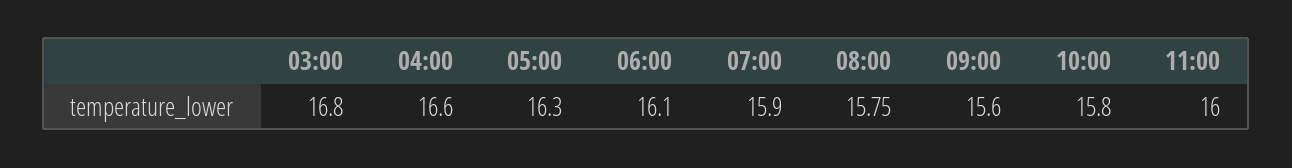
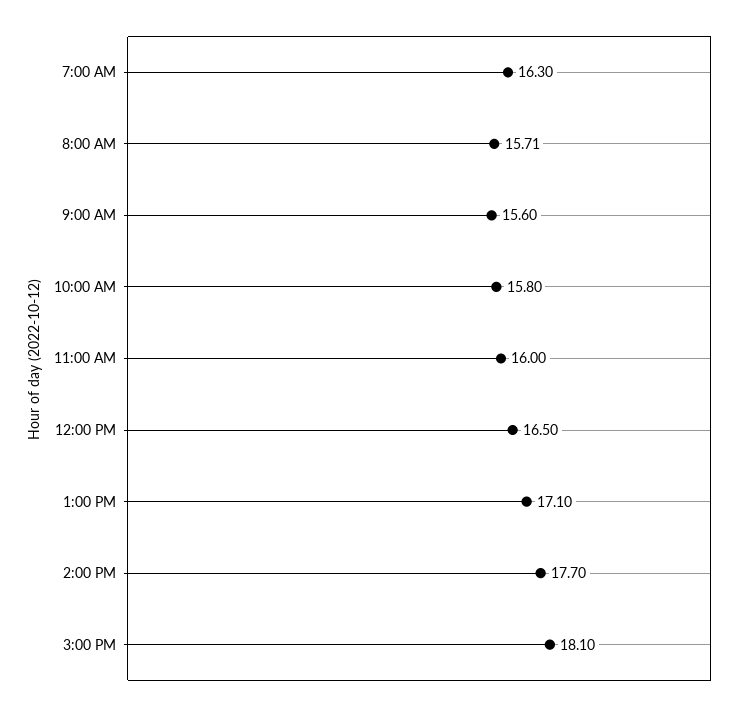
03:00: 16.8 -> none
04:00: 16.6 -> none
05:00: 16.3 -> none
06:00: 16.1 -> none
07:00: 15.9 -> 16.3
08:00: 15.75 -> 15.71
12:00 PM: none -> 16.5
1:00 PM: none -> 17.1
2:00 PM: none -> 17.7
3:00 PM: none -> 18.1

